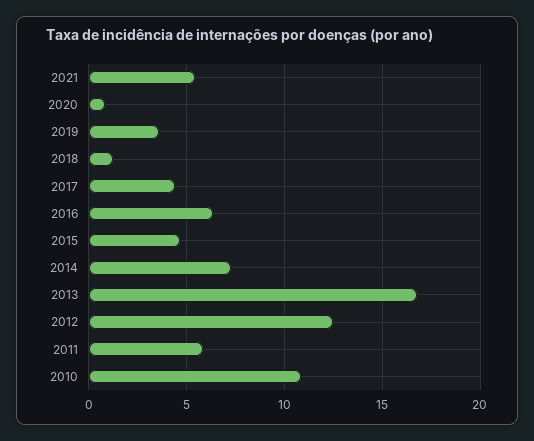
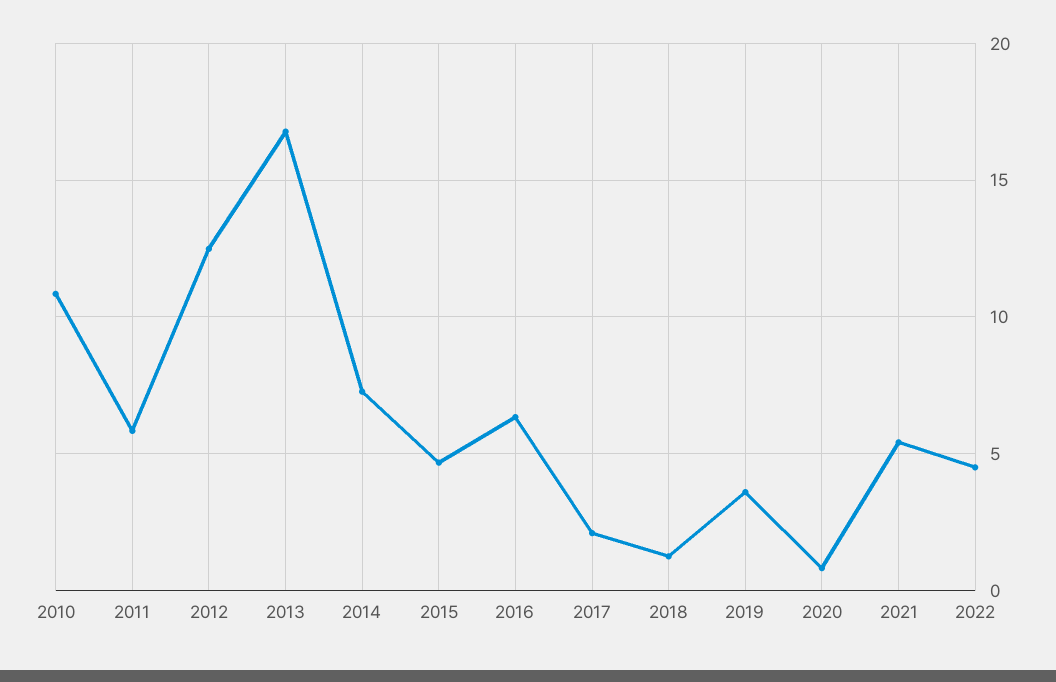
2017: 4.5 -> 2
2022: none -> 4.5

